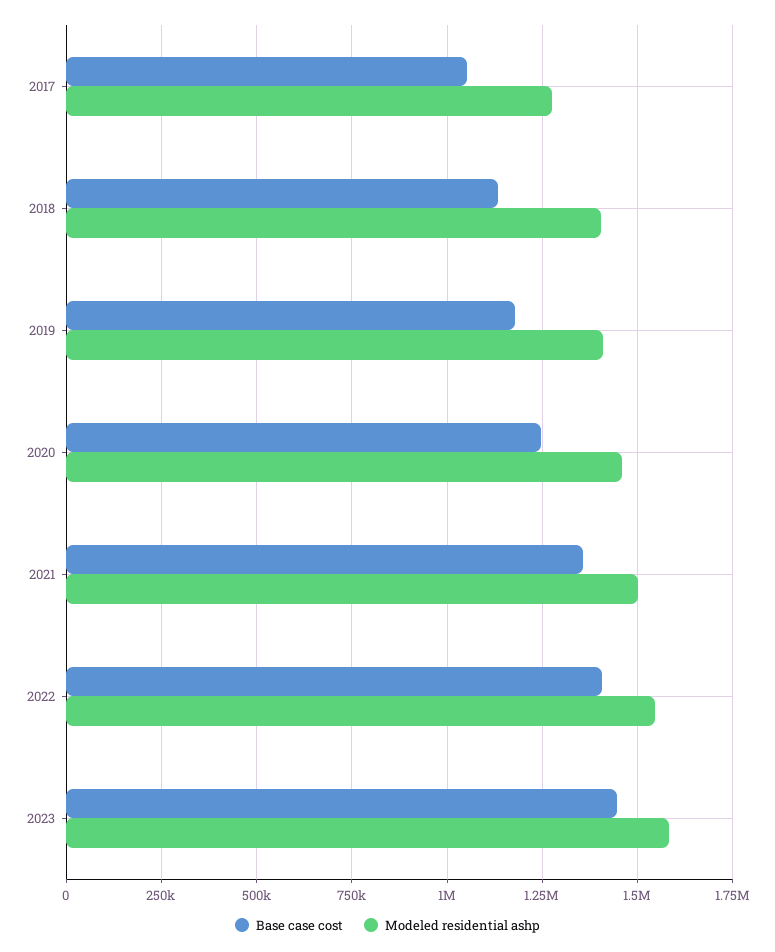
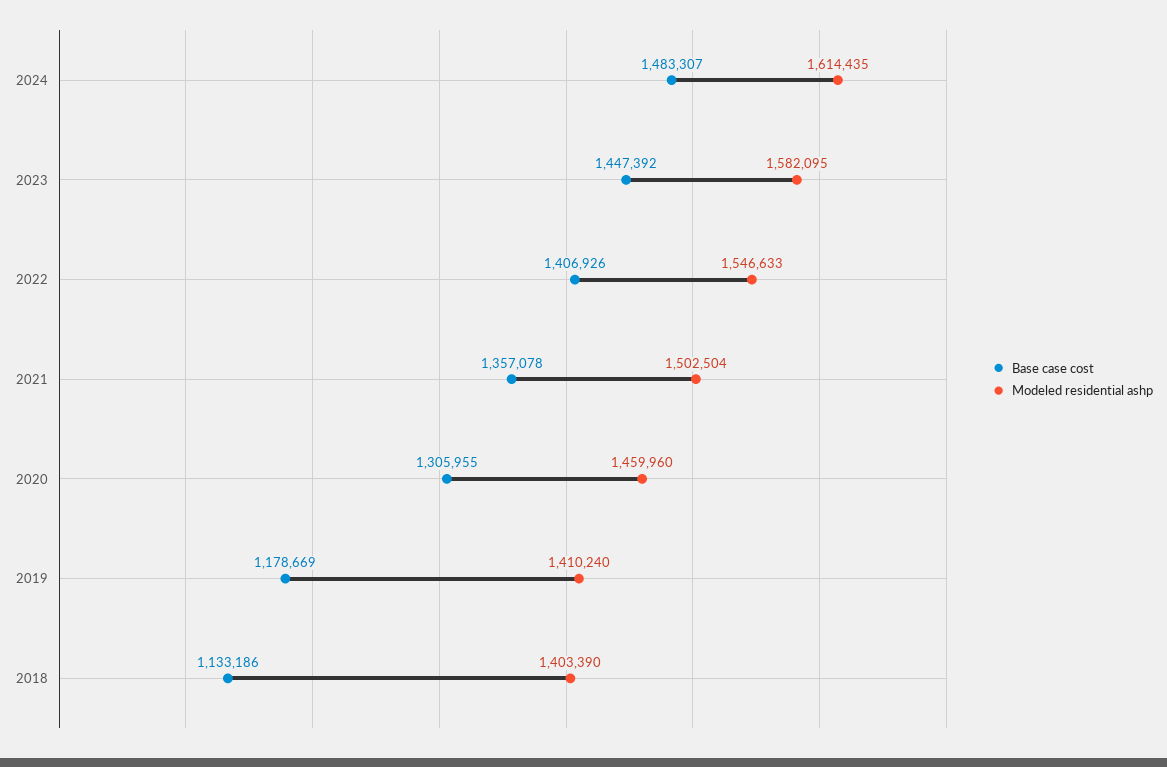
Base case cost, 2017: 1050000 -> none
Modeled residential ashp, 2017: 1275000 -> none
Base case cost, 2020: 1250000 -> 1305955
Base case cost, 2024: none -> 1483307
Modeled residential ashp, 2024: none -> 1614435

